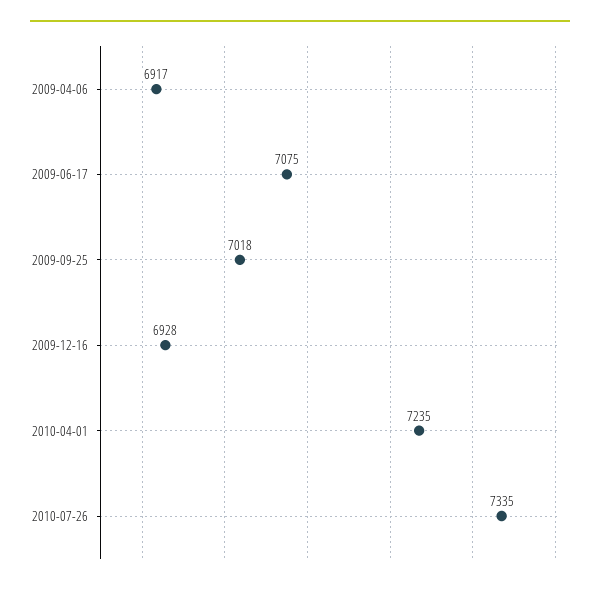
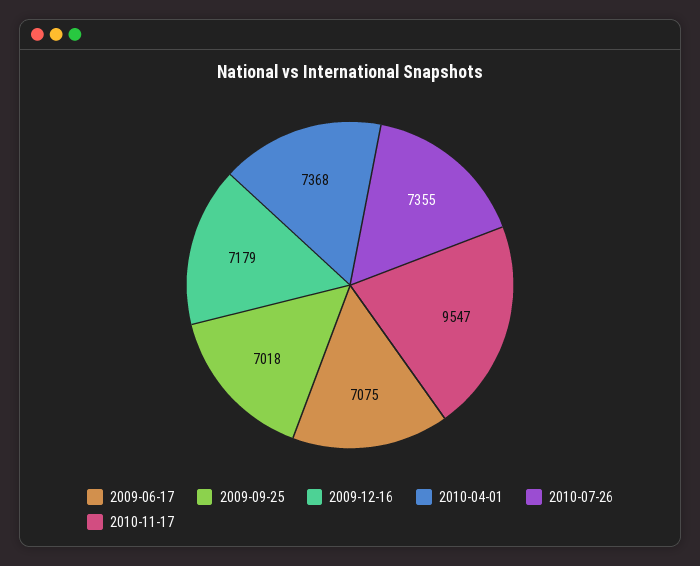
2009-04-06: 6917 -> none
2009-12-16: 6928 -> 7179
2010-04-01: 7235 -> 7368
2010-07-26: 7335 -> 7355
2010-11-17: none -> 9547

